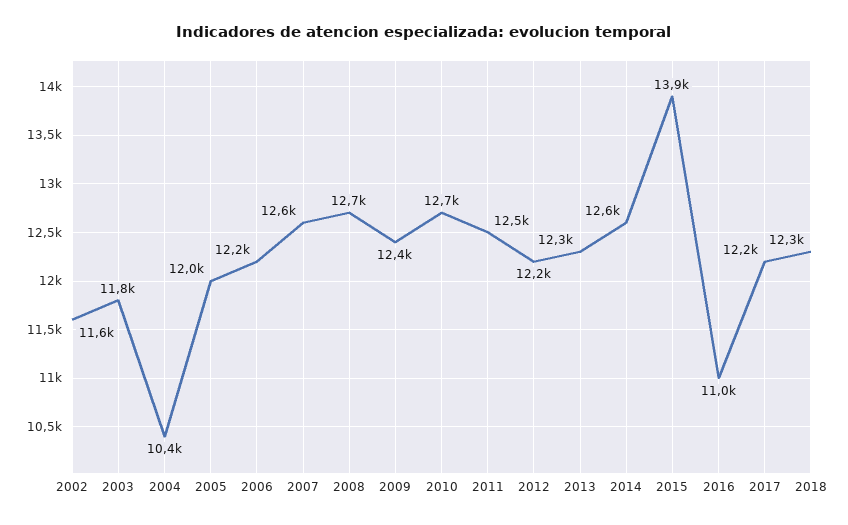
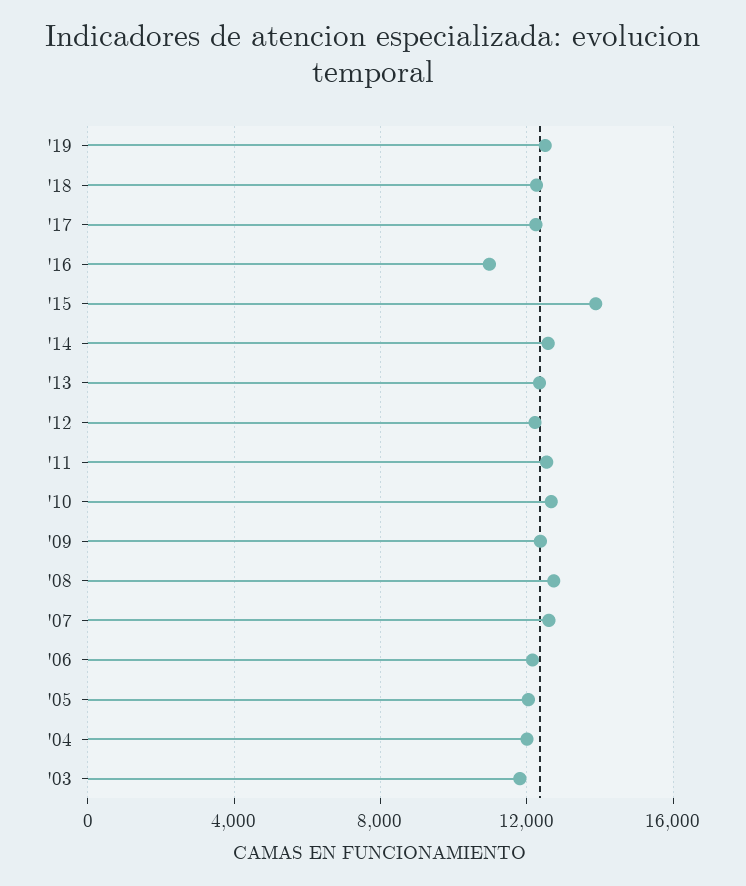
2002: 11600 -> none
2004: 10400 -> 12000
'19: none -> 12500

